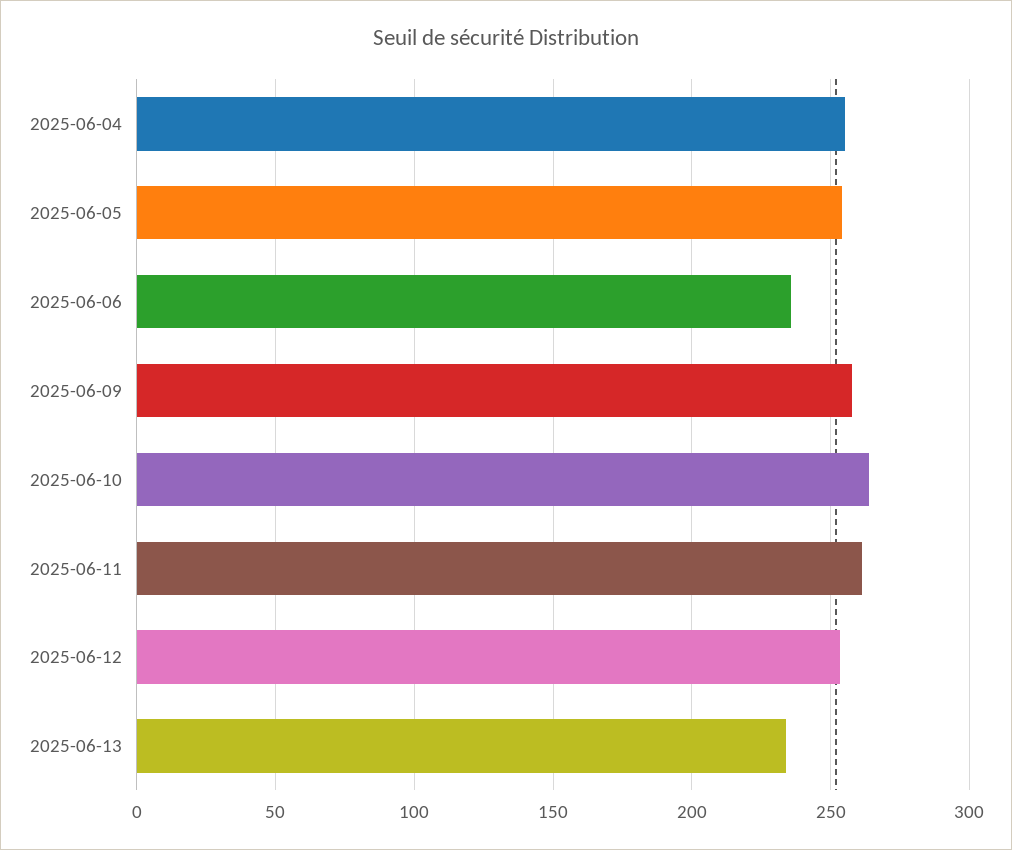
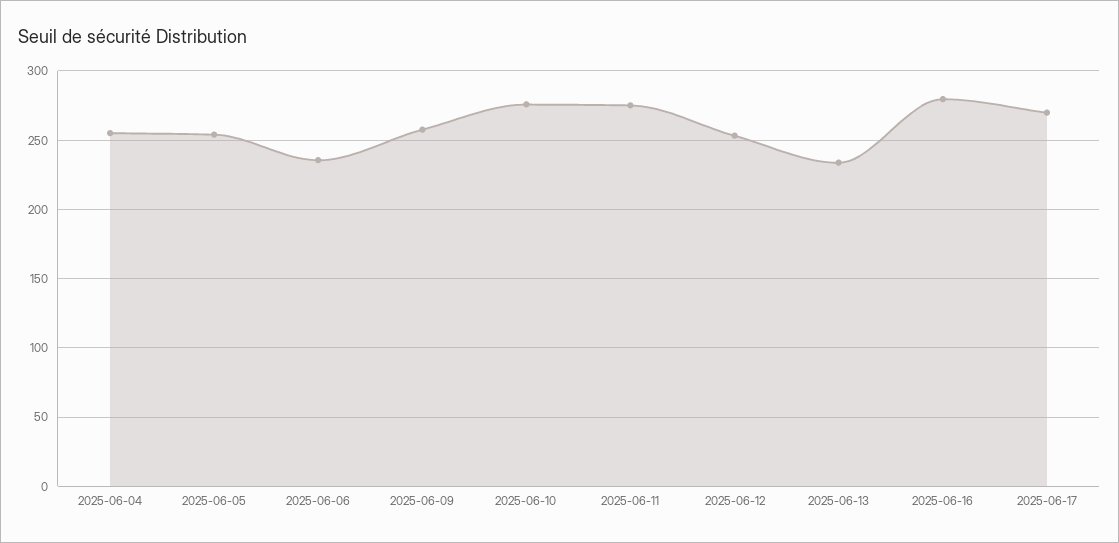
2025-06-10: 265 -> 275
2025-06-11: 260 -> 275
2025-06-16: none -> 280
2025-06-17: none -> 270

